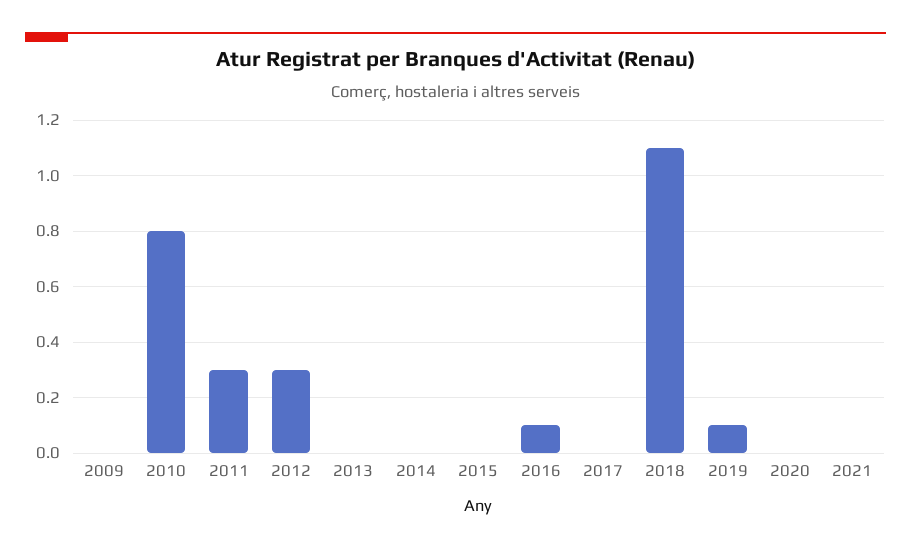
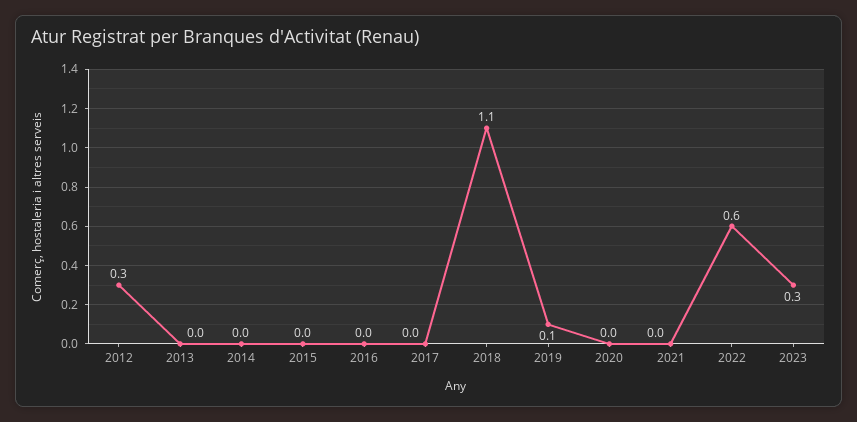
2009: 0 -> none
2010: 0.8 -> none
2011: 0.3 -> none
2016: 0.1 -> 0
2022: none -> 0.6
2023: none -> 0.3

